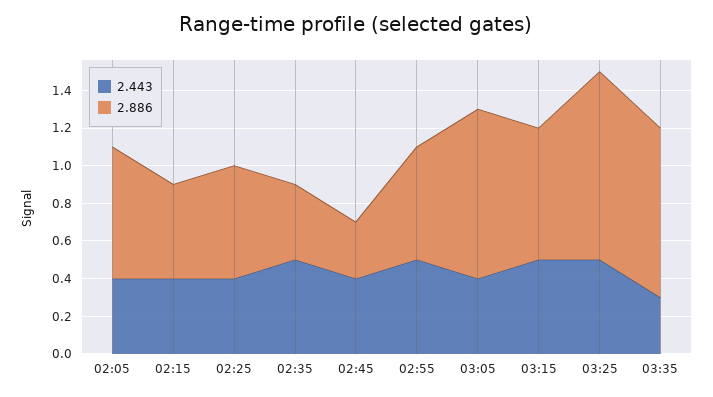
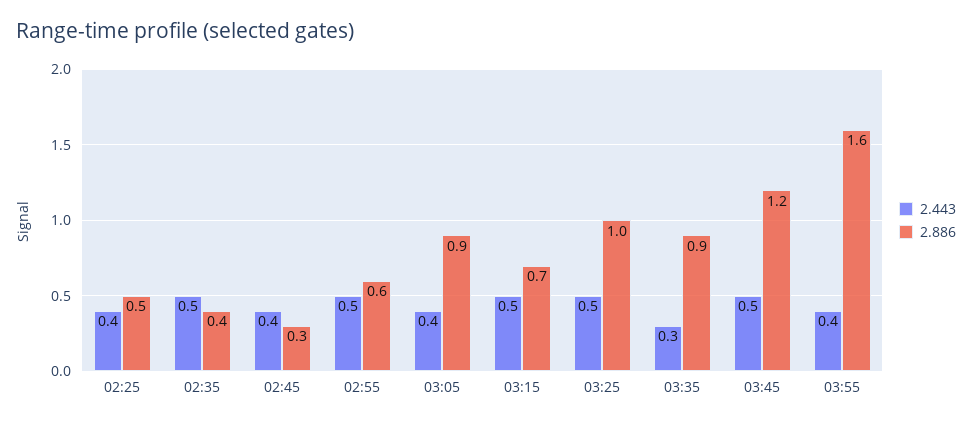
2.443, 02:05: 0.4 -> none
2.886, 02:05: 0.7 -> none
2.443, 02:15: 0.4 -> none
2.886, 02:15: 0.5 -> none
2.886, 02:25: 0.6 -> 0.5
2.443, 03:45: none -> 0.5
2.886, 03:45: none -> 1.2
2.443, 03:55: none -> 0.4
2.886, 03:55: none -> 1.6

